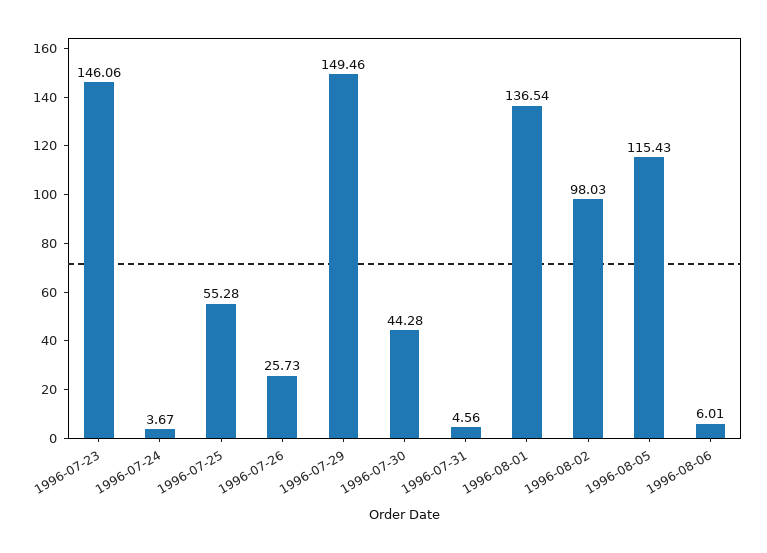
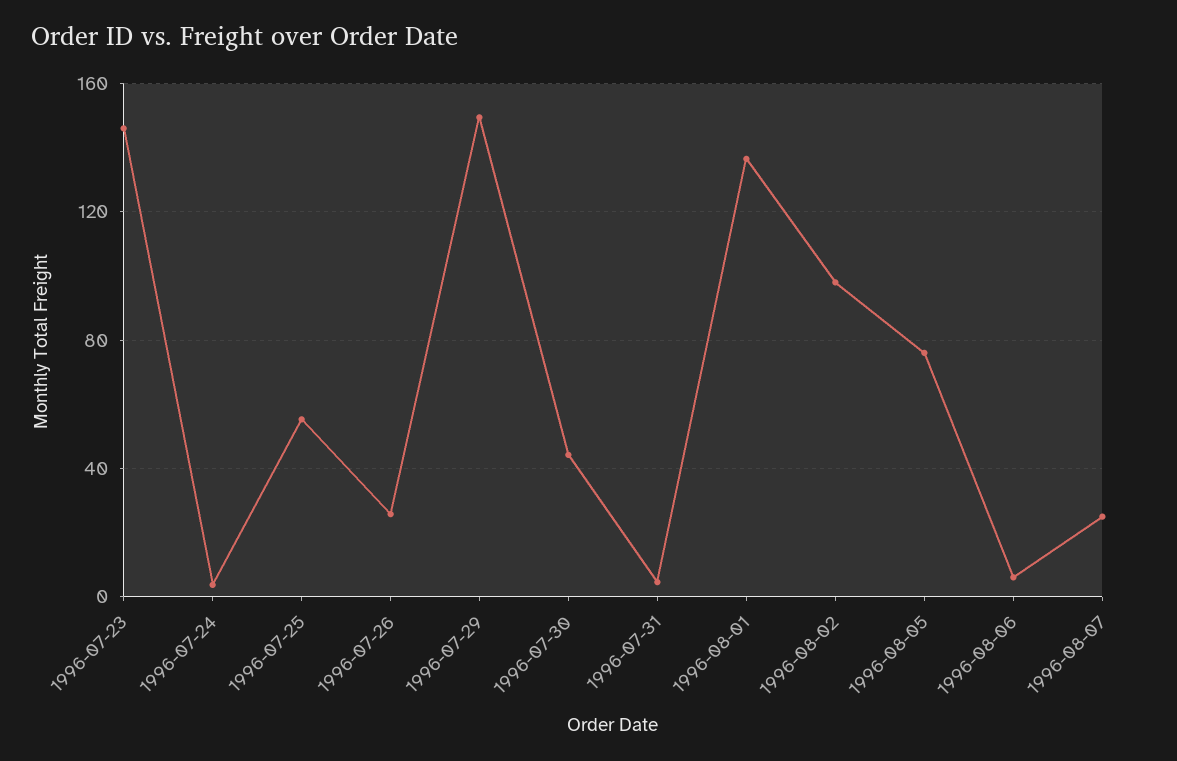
1996-08-05: 115.43 -> 75
1996-08-07: none -> 25

